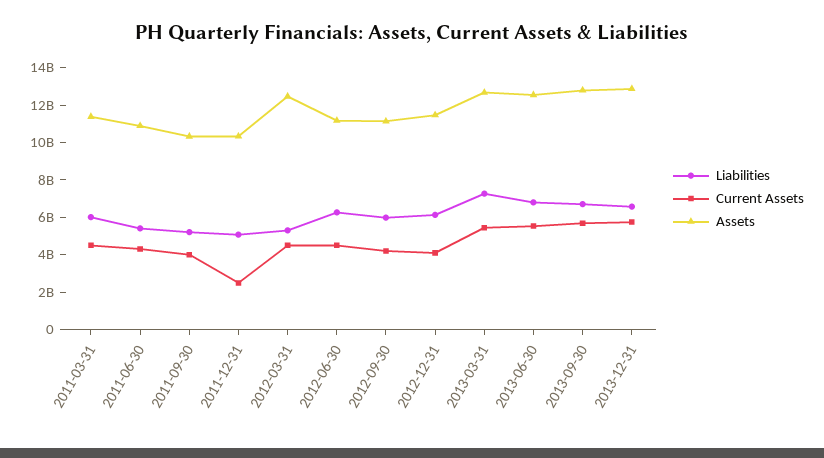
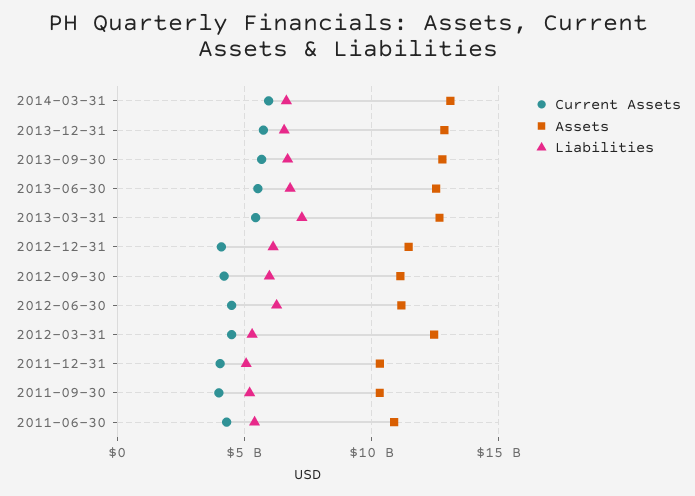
Liabilities, 2011-03-31: 6000000000 -> none
Current Assets, 2011-03-31: 4500000000 -> none
Assets, 2011-03-31: 11500000000 -> none
Current Assets, 2011-12-31: 2500000000 -> 4000000000
Current Assets, 2014-03-31: none -> 6000000000
Assets, 2014-03-31: none -> 13000000000
Liabilities, 2014-03-31: none -> 6500000000

